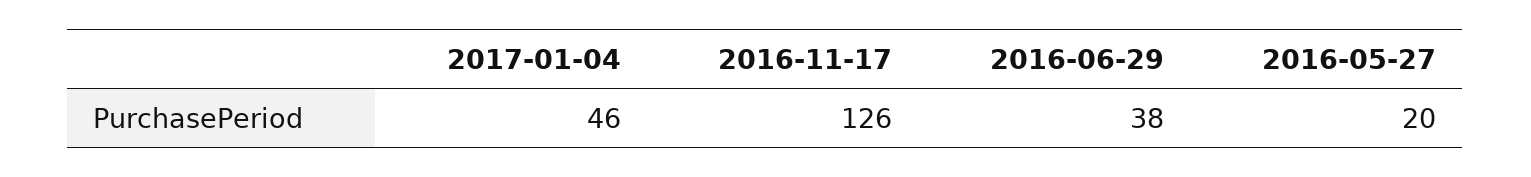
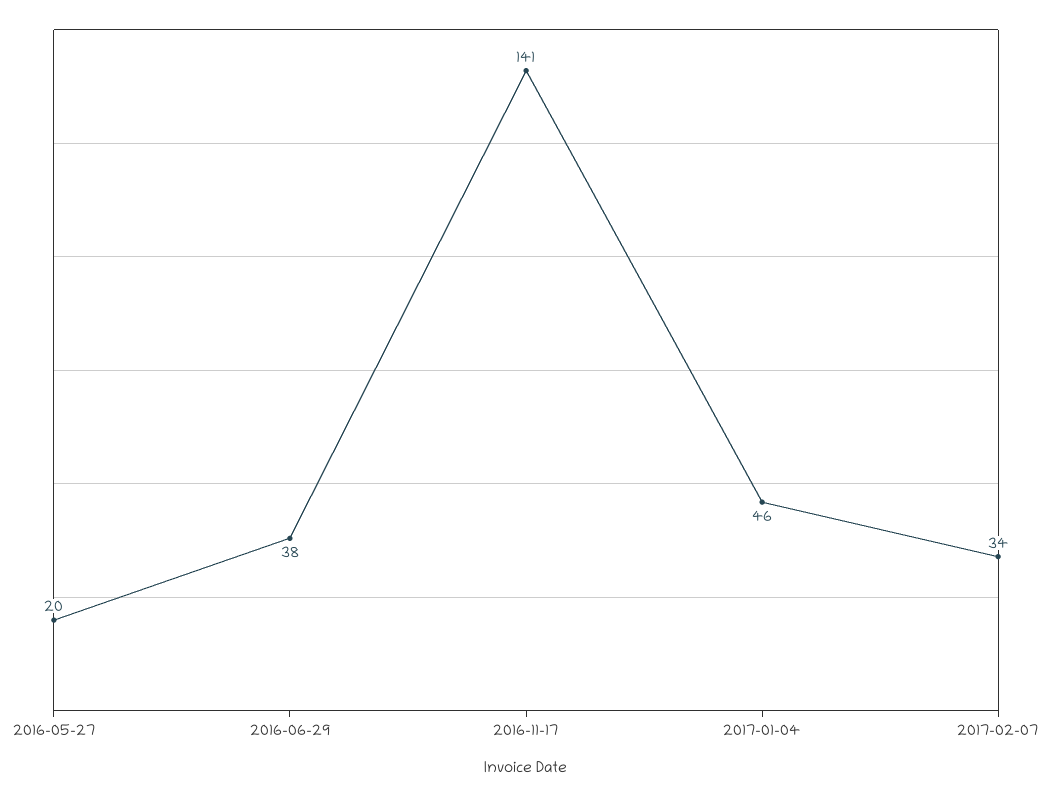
2016-11-17: 126 -> 141
2017-02-07: none -> 34

